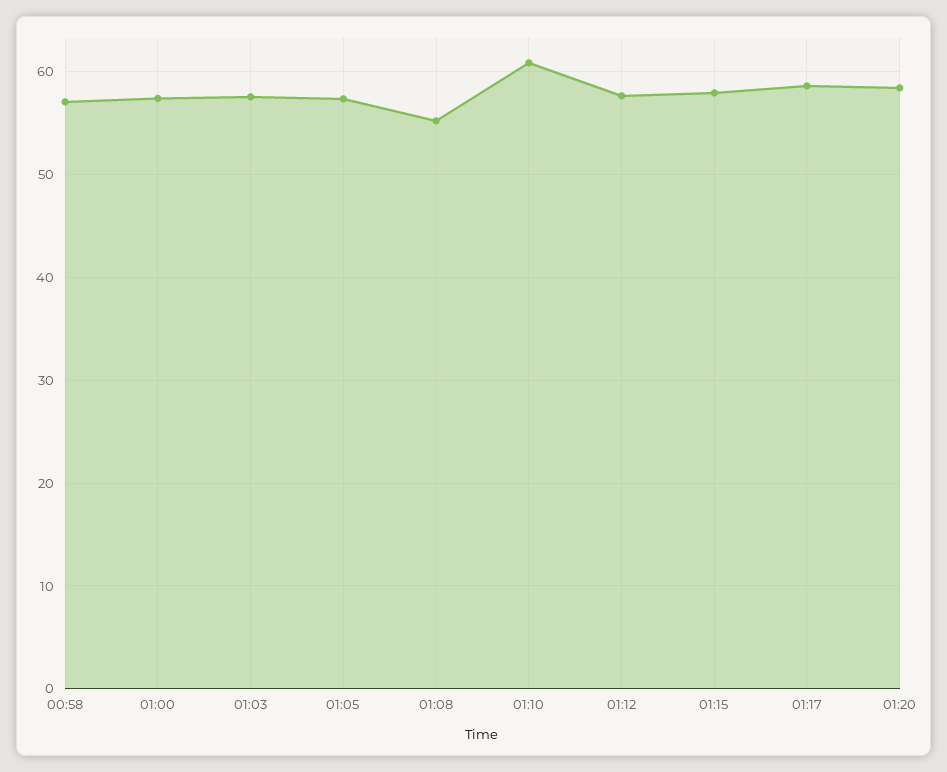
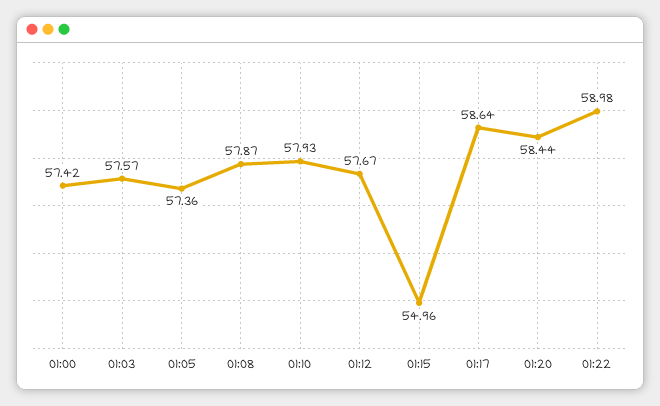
00:58: 57 -> none
01:08: 55 -> 57.87
01:10: 61 -> 57.93
01:15: 58 -> 54.96
01:22: none -> 58.98

